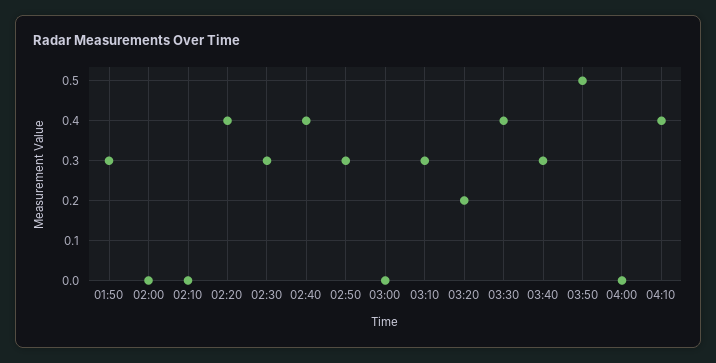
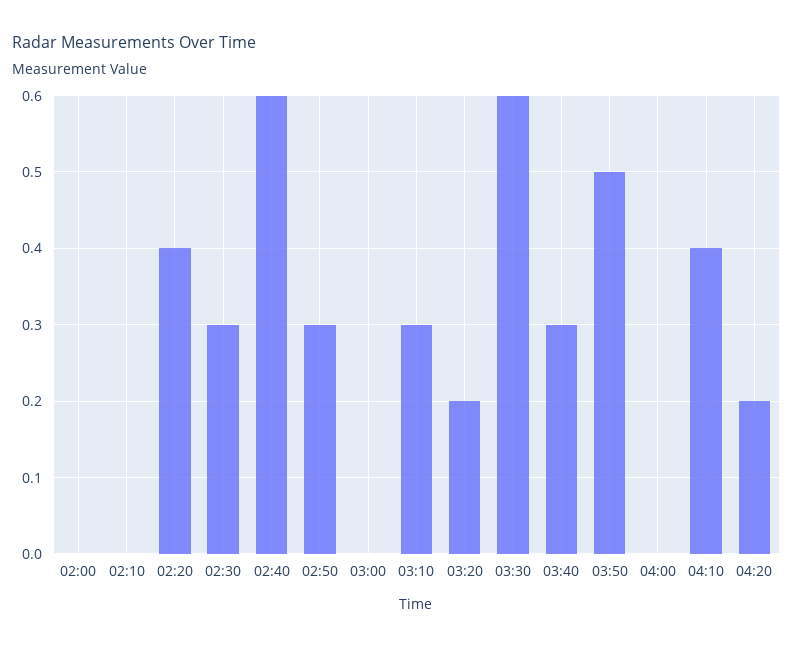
01:50: 0.3 -> none
02:40: 0.4 -> 0.6
03:30: 0.4 -> 0.6
04:20: none -> 0.2

